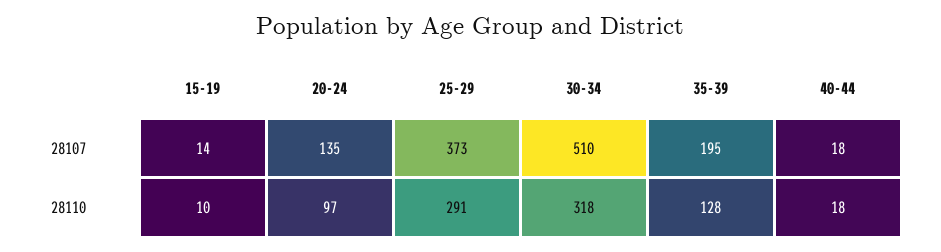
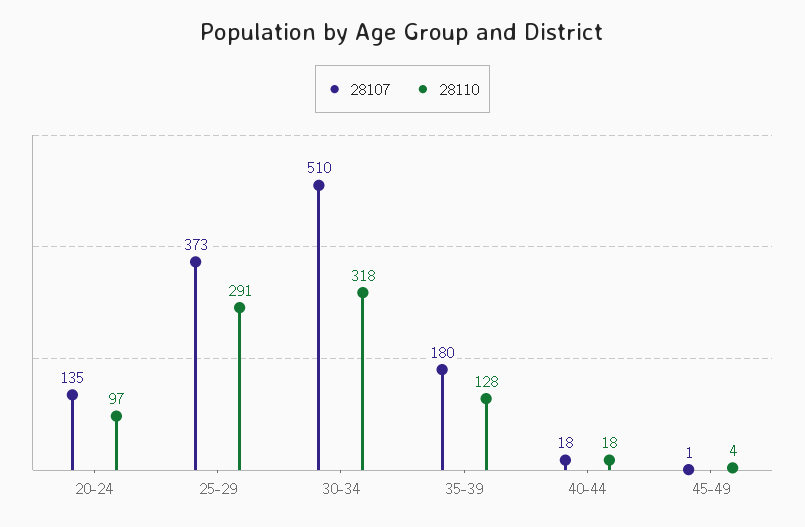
28107, 15-19: 14 -> none
28107, 35-39: 195 -> 180
28110, 15-19: 10 -> none
28107, 45-49: none -> 1
28110, 45-49: none -> 4

